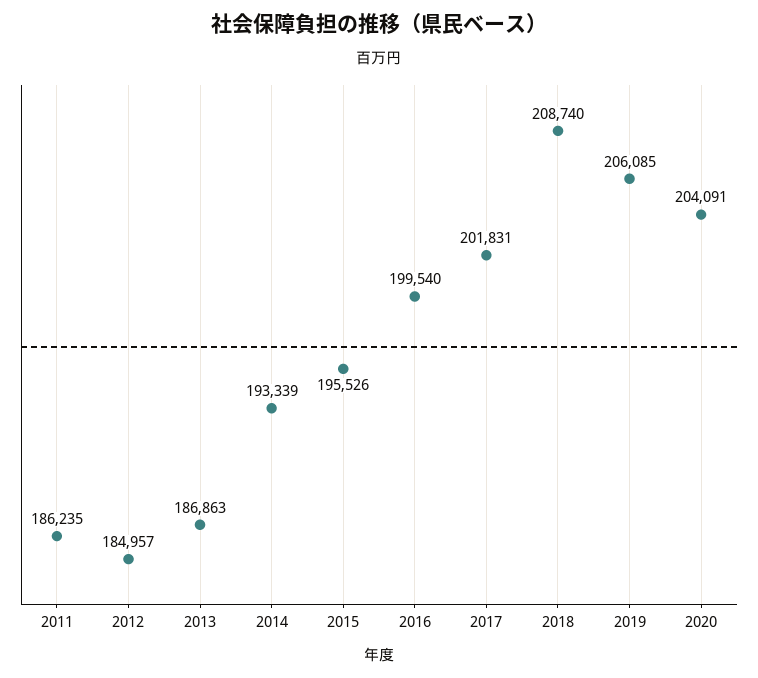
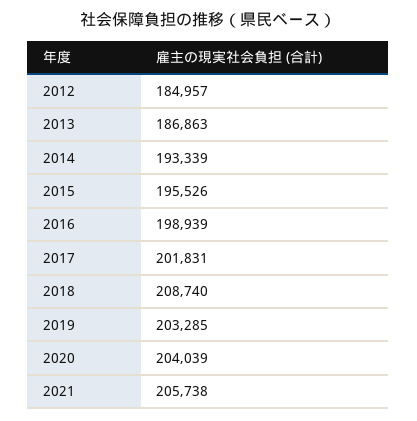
2011: 186235 -> none
2016: 199540 -> 198939
2019: 206085 -> 203285
2020: 204091 -> 204039
2021: none -> 205738

